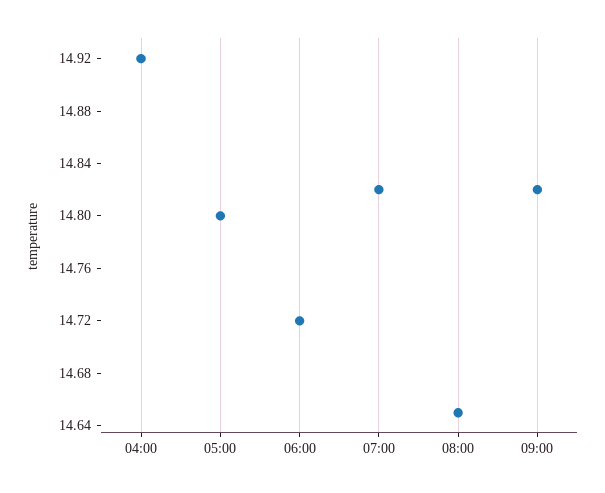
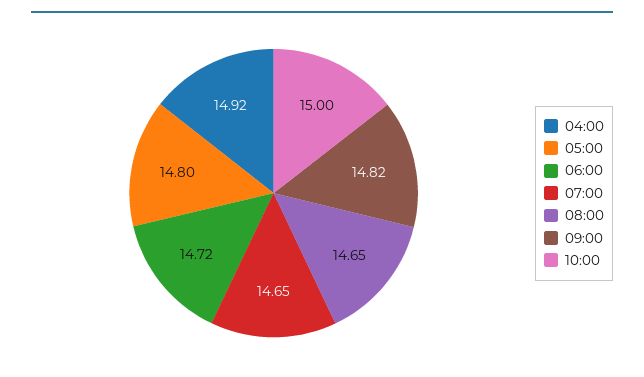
07:00: 14.82 -> 14.65
10:00: none -> 15

